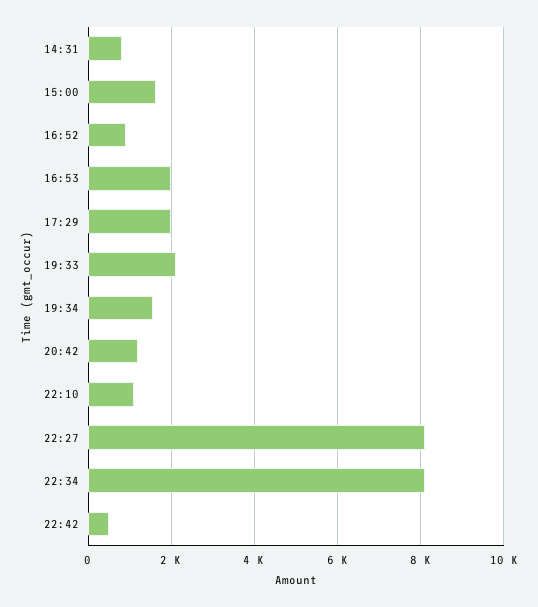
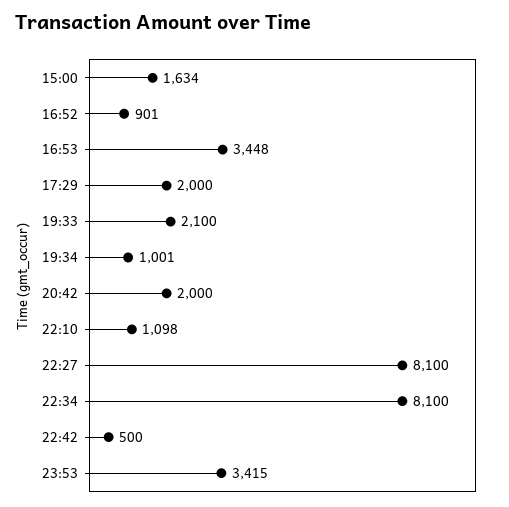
14:31: 800 -> none
16:53: 2000 -> 3448
19:34: 1600 -> 1001
20:42: 1200 -> 2000
23:53: none -> 3415

